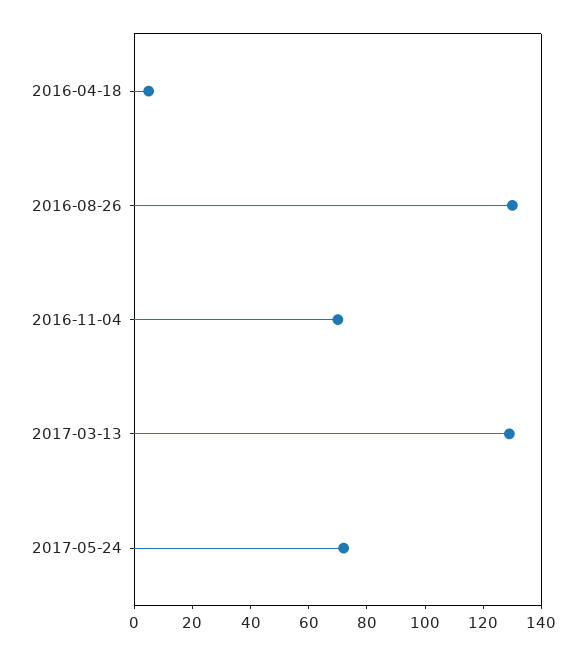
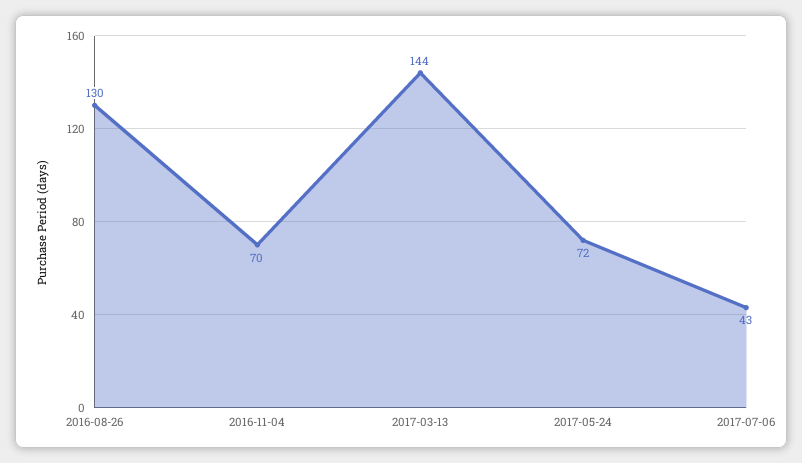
2016-04-18: 5 -> none
2017-03-13: 130 -> 144
2017-07-06: none -> 43

